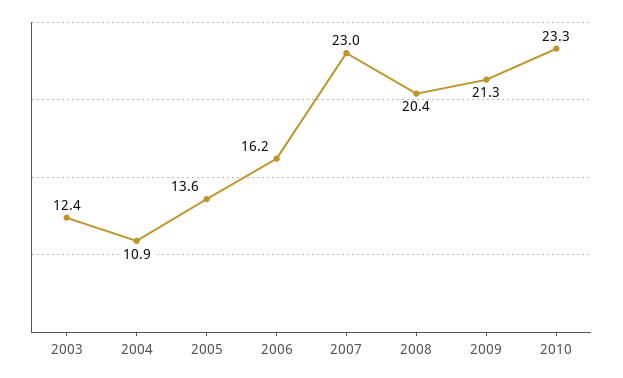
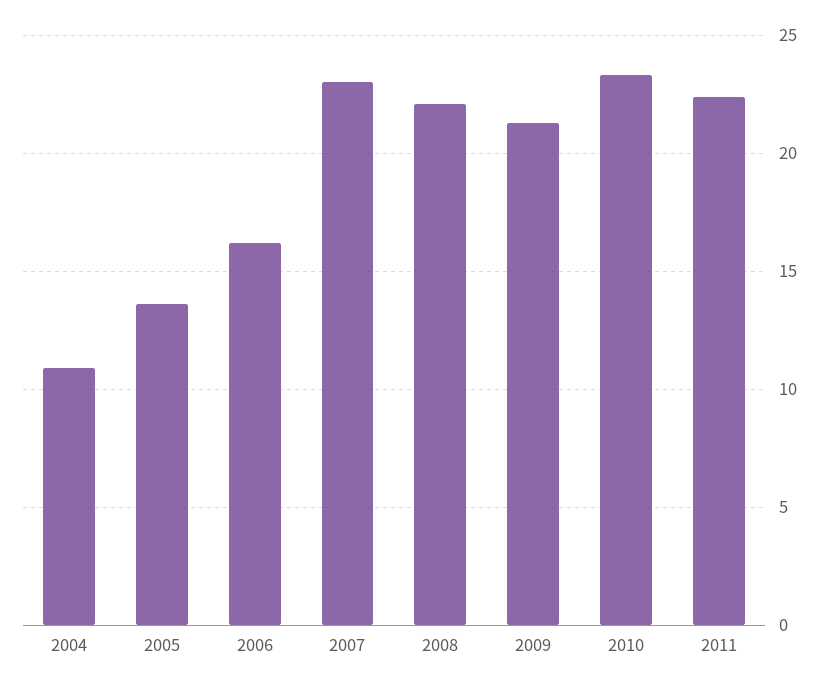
2003: 12.4 -> none
2008: 20.4 -> 22
2011: none -> 22.5

